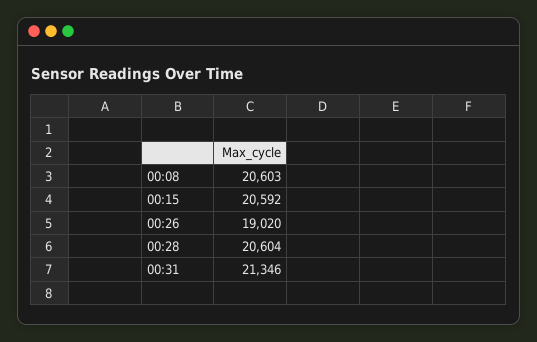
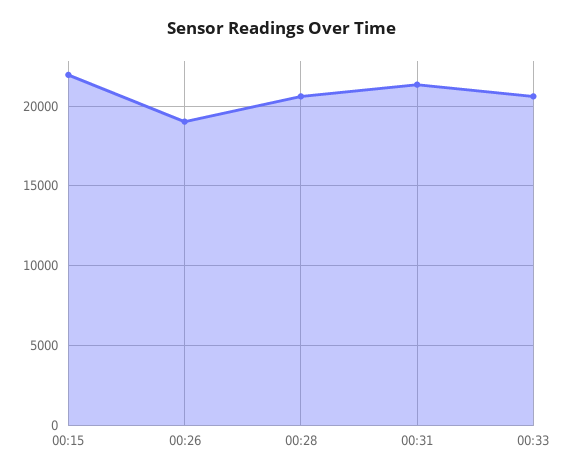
00:08: 20603 -> none
00:15: 20592 -> 22000
00:33: none -> 20500

